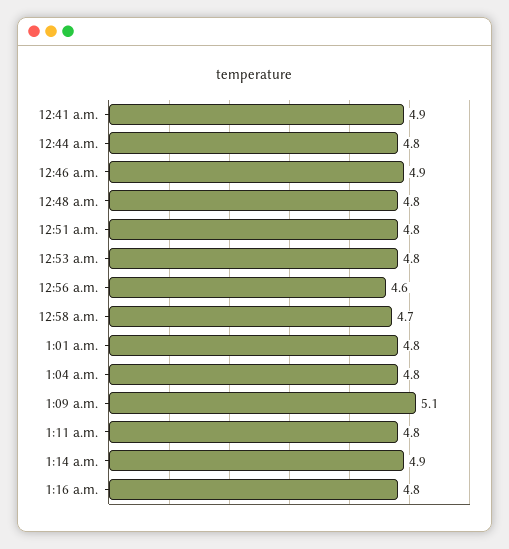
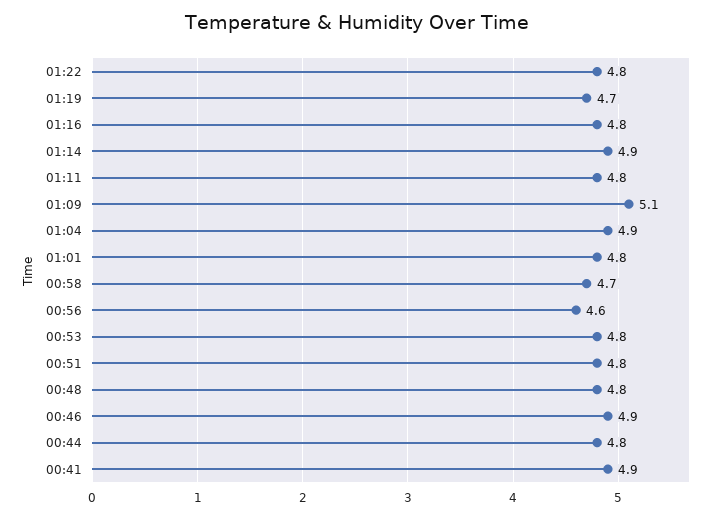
1:04 a.m.: 4.8 -> 4.9
01:22: none -> 4.8
01:19: none -> 4.7

